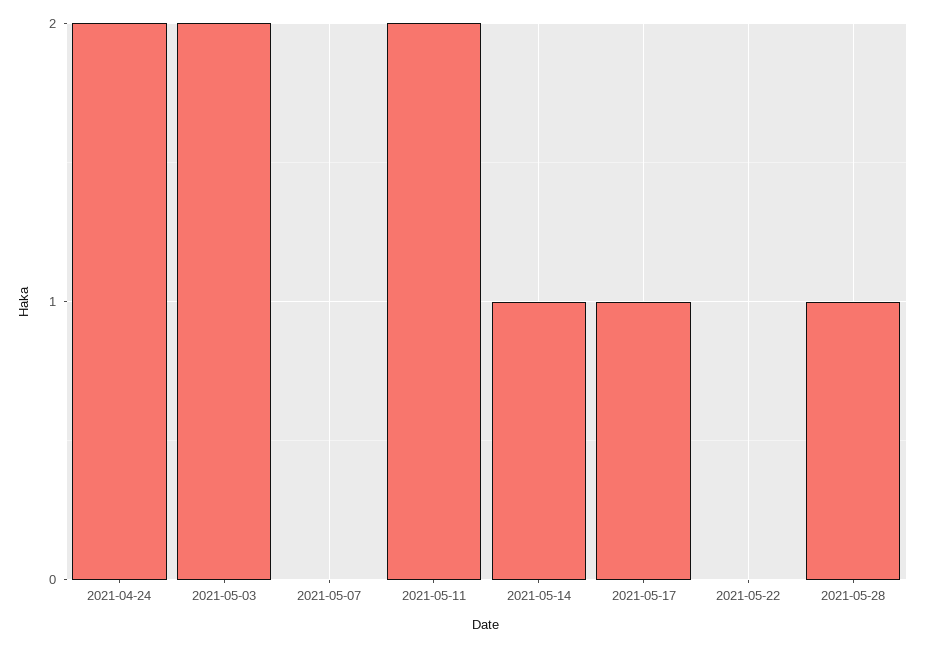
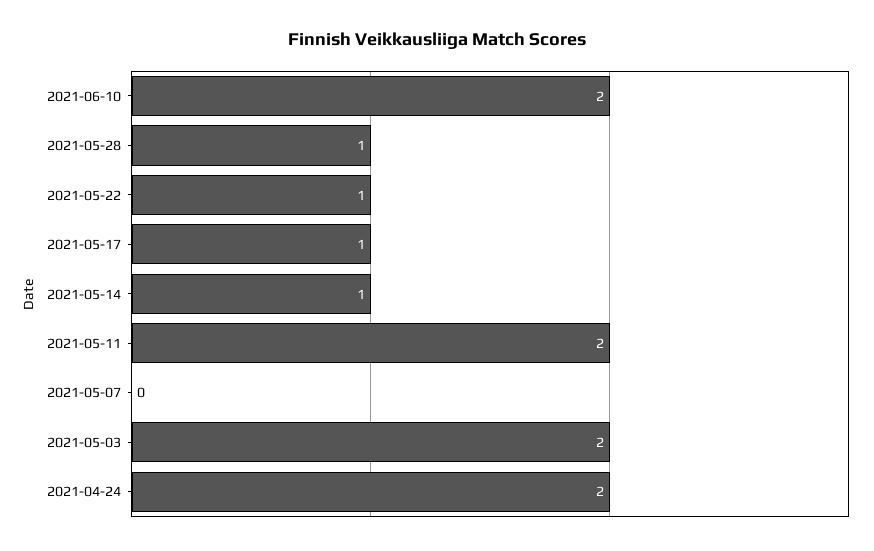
2021-05-22: 0 -> 1
2021-06-10: none -> 2

